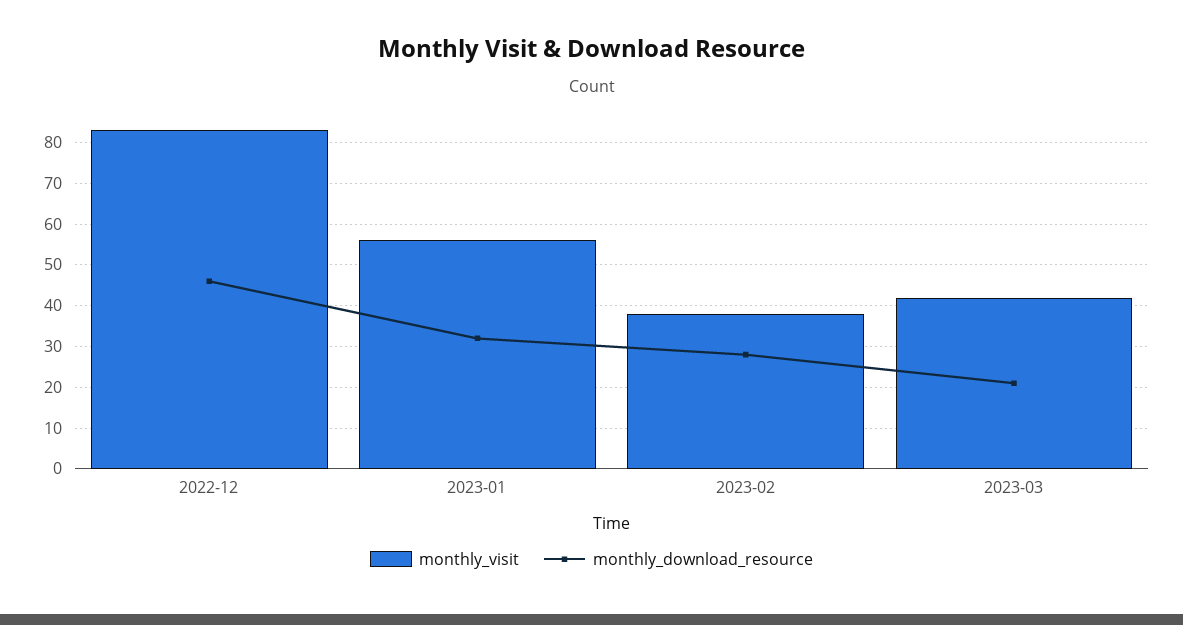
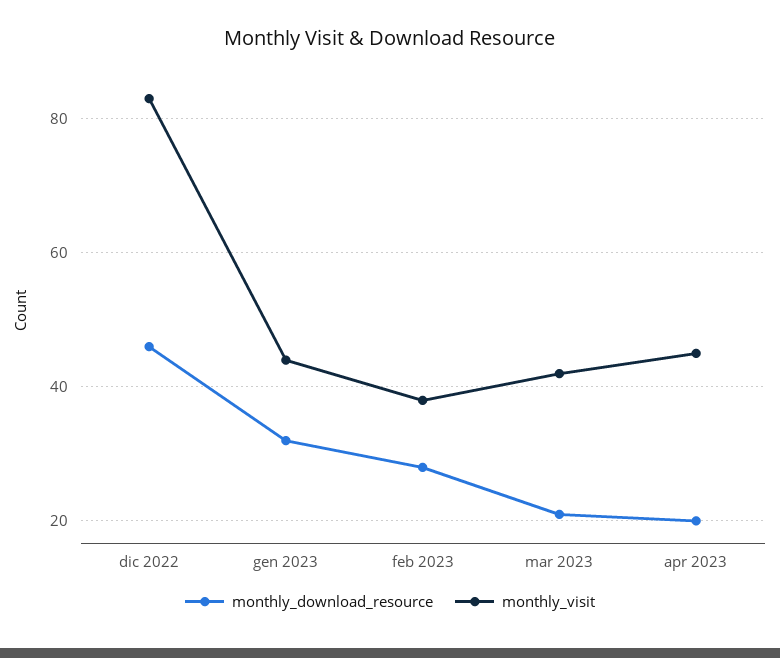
monthly_visit, 2023-01: 55 -> 45
monthly_download_resource, apr 2023: none -> 20
monthly_visit, apr 2023: none -> 45

